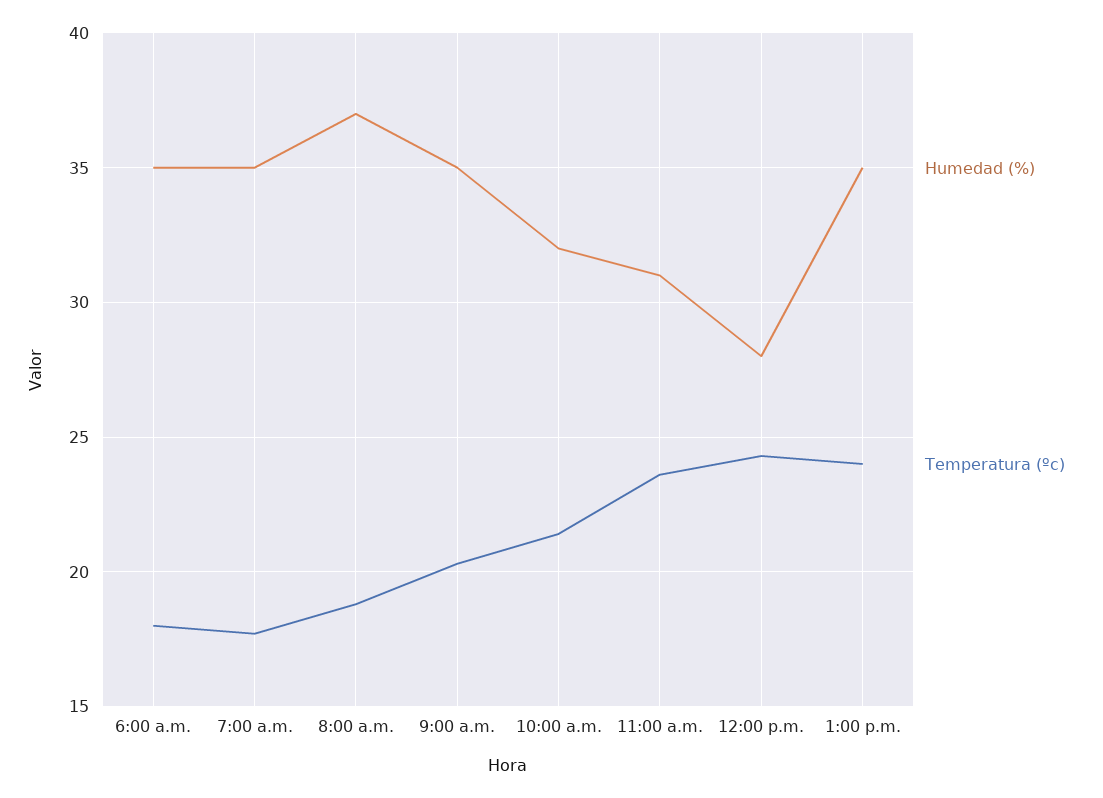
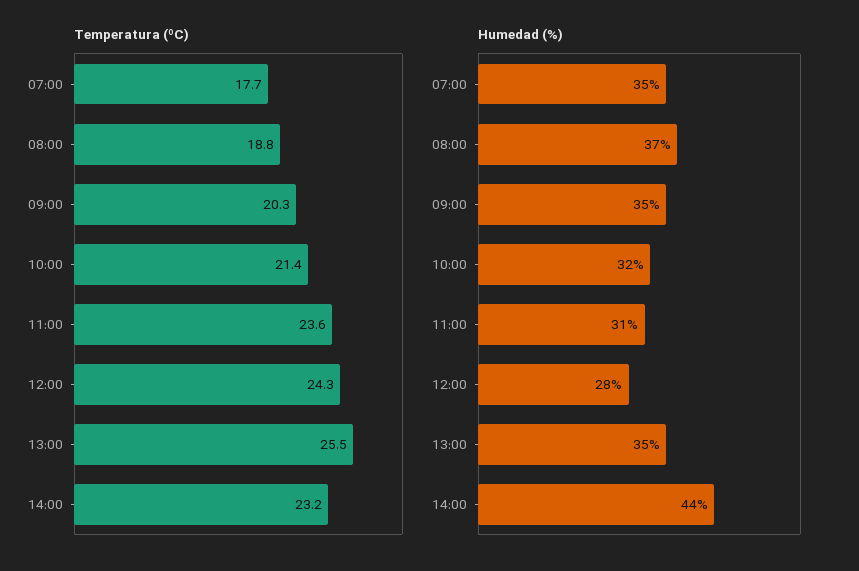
Humedad (%), 6:00 a.m.: 35 -> none
Temperatura (ºc), 6:00 a.m.: 18 -> none
Temperatura (ºc), 1:00 p.m.: 24 -> 25.5
Temperatura (ºc), 14:00: none -> 23.2
Humedad (%), 14:00: none -> 44

